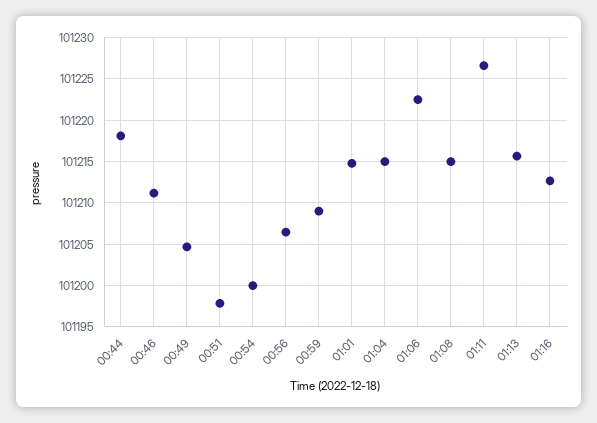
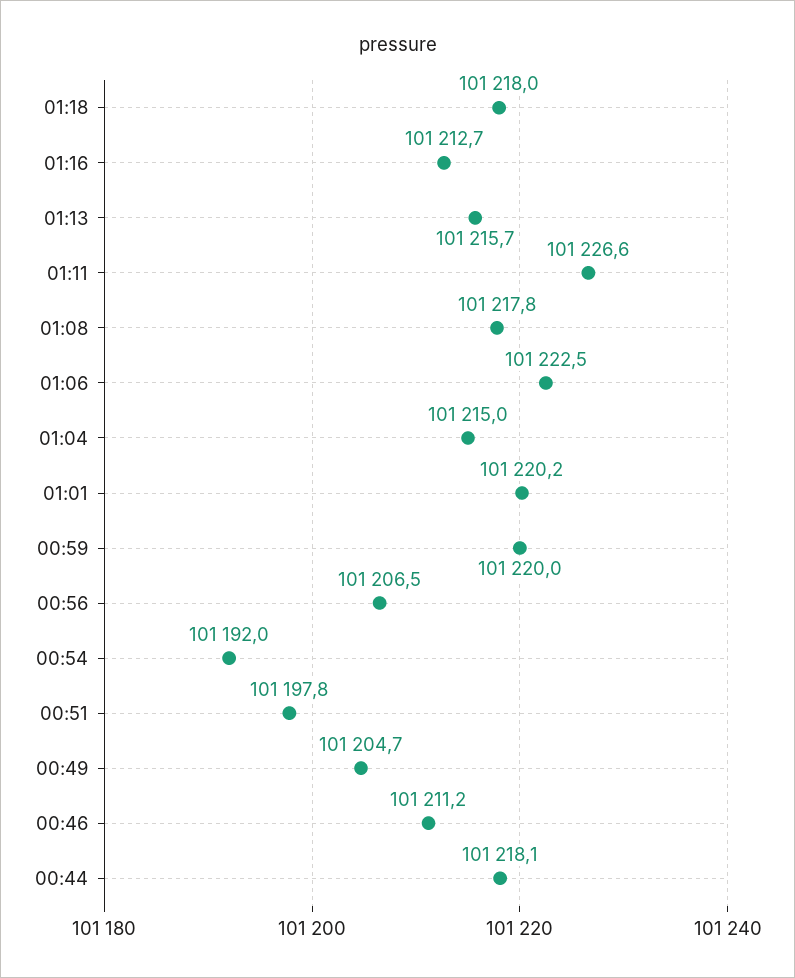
00:54: 101200 -> 101192
00:59: 101209 -> 101220
01:01: 101215 -> 101220.2
01:08: 101215 -> 101217.8
01:18: none -> 101218

